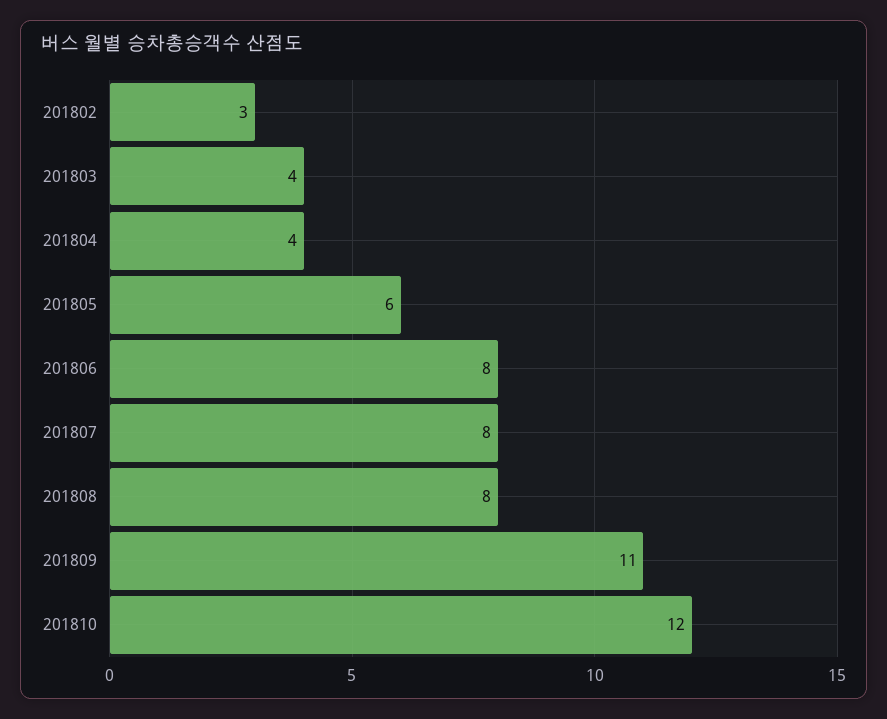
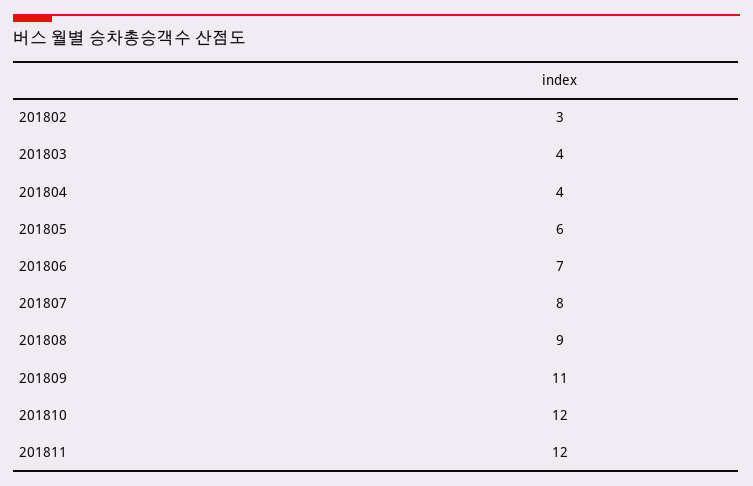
201806: 8 -> 7
201808: 8 -> 9
201811: none -> 12

